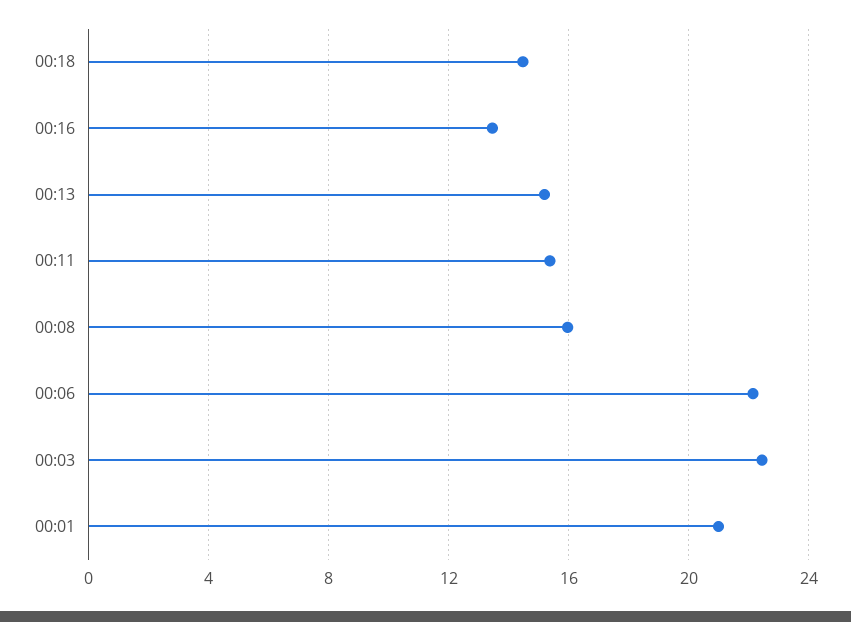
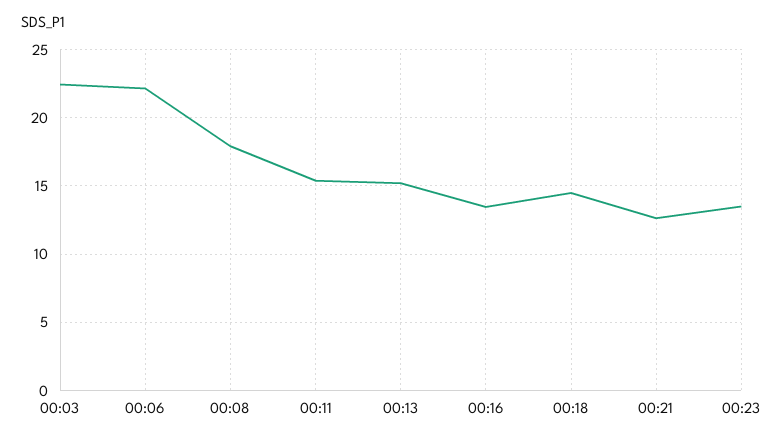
00:08: 16 -> 18
00:01: 21 -> none
00:21: none -> 12.5
00:23: none -> 13.5

